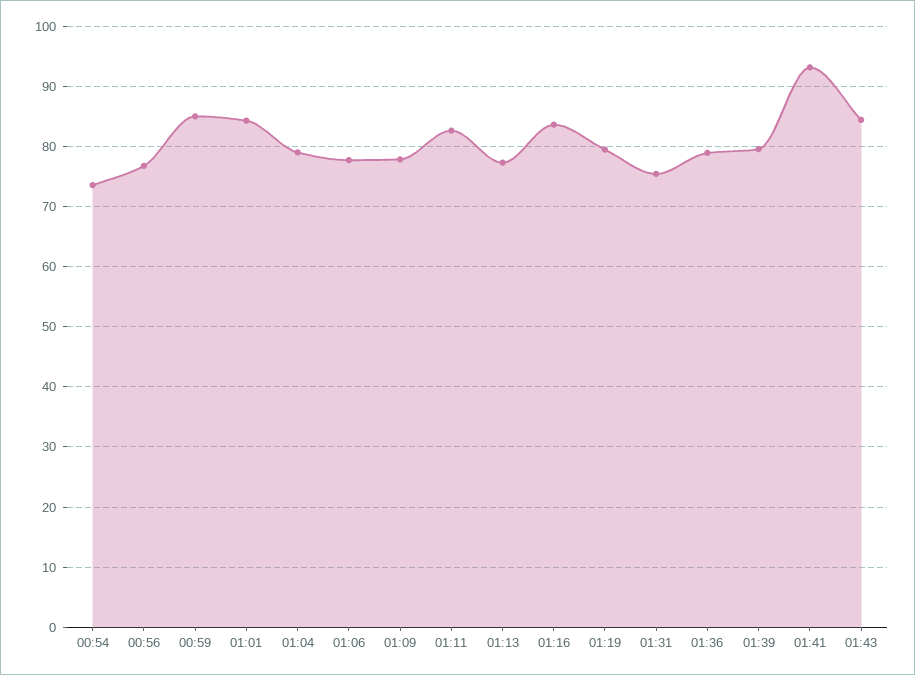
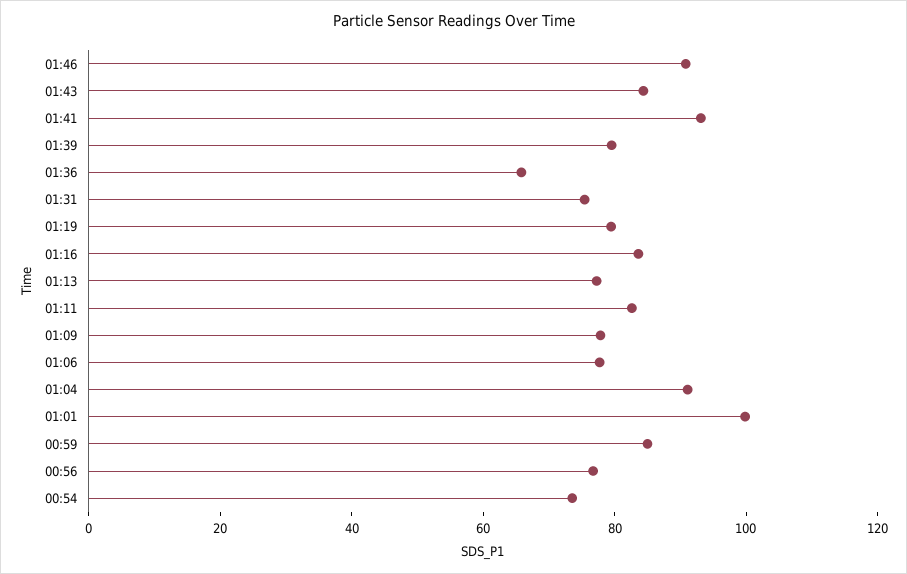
01:01: 84 -> 100
01:04: 79 -> 90
01:36: 79 -> 65
01:46: none -> 90

